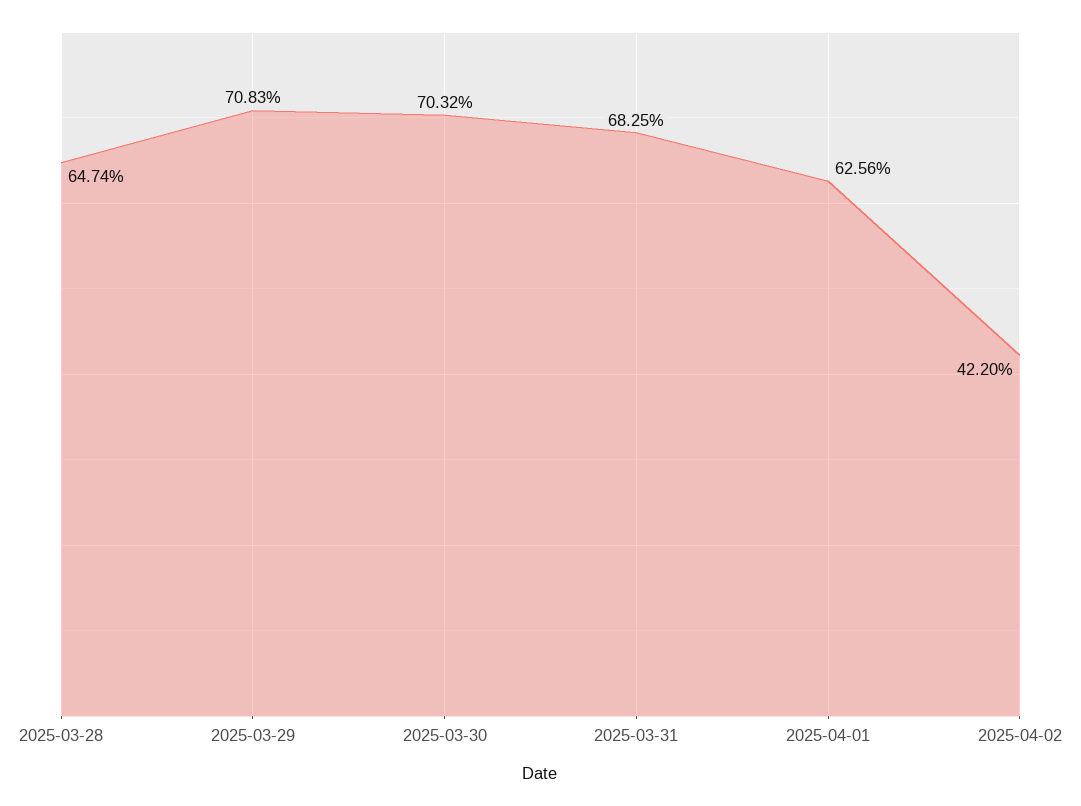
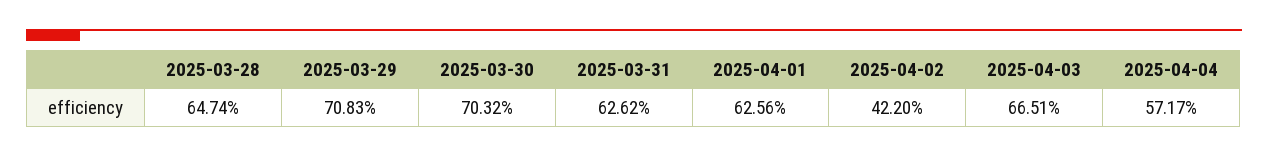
2025-03-31: 68.25 -> 62.62
2025-04-03: none -> 66.51
2025-04-04: none -> 57.17

